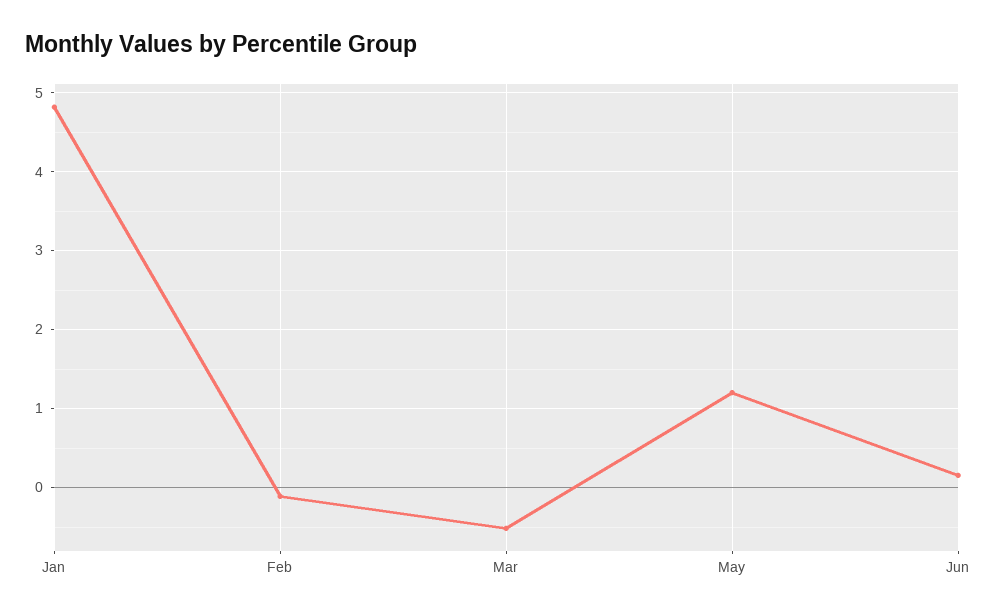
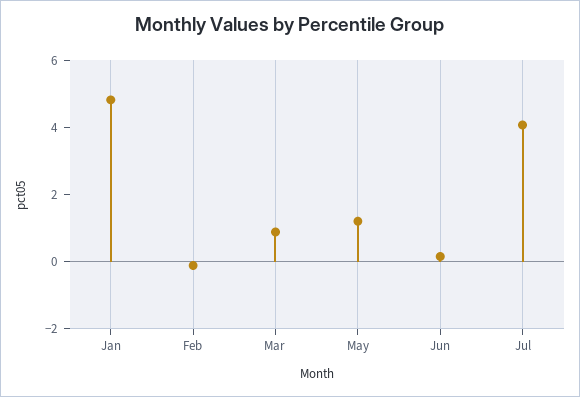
Mar: -0.5 -> 1
Jul: none -> 4

